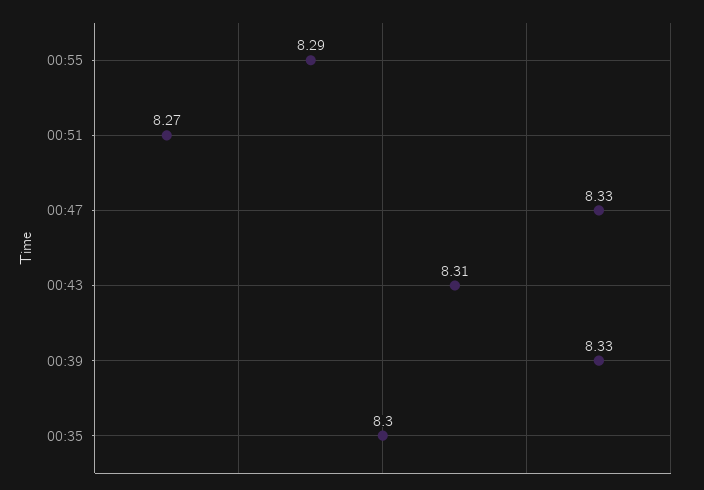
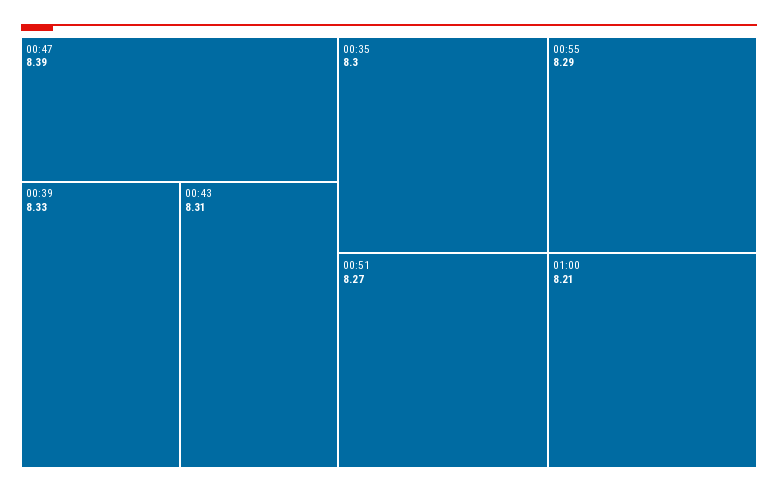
00:47: 8.33 -> 8.39
01:00: none -> 8.21

